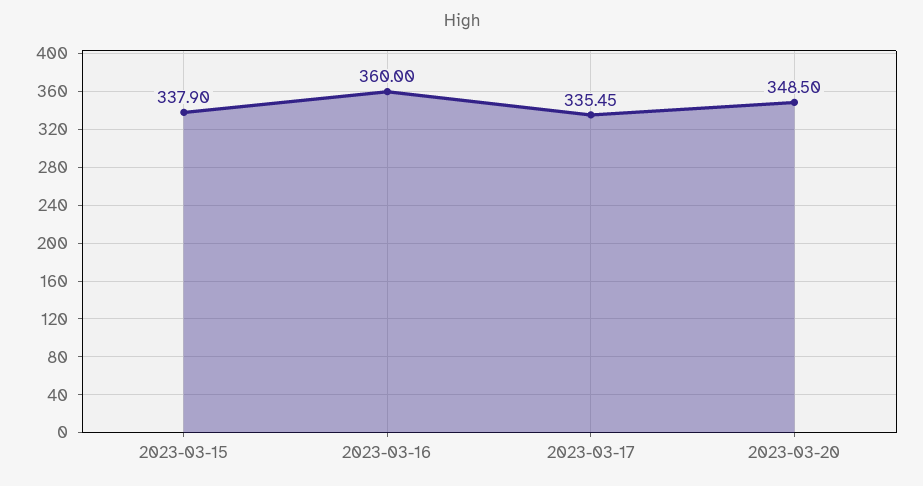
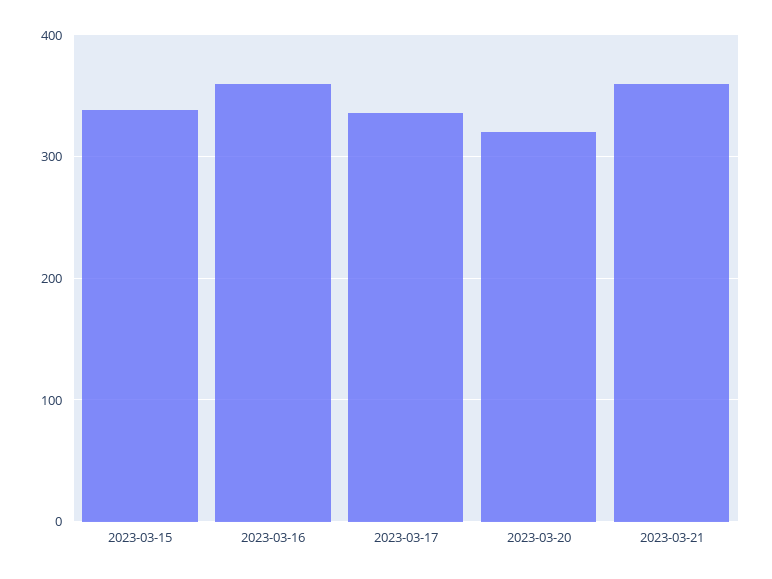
2023-03-20: 348.5 -> 320
2023-03-21: none -> 360

